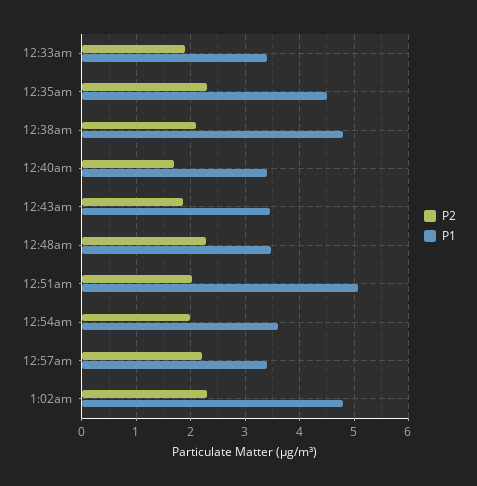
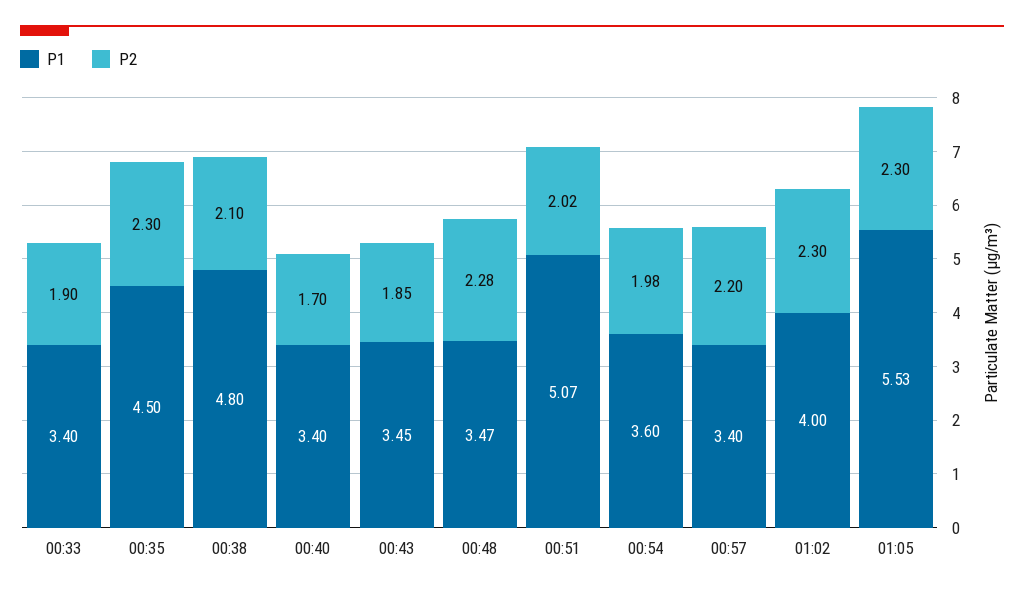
P1, 1:02am: 4.8 -> 4
P1, 01:05: none -> 5.53
P2, 01:05: none -> 2.3

